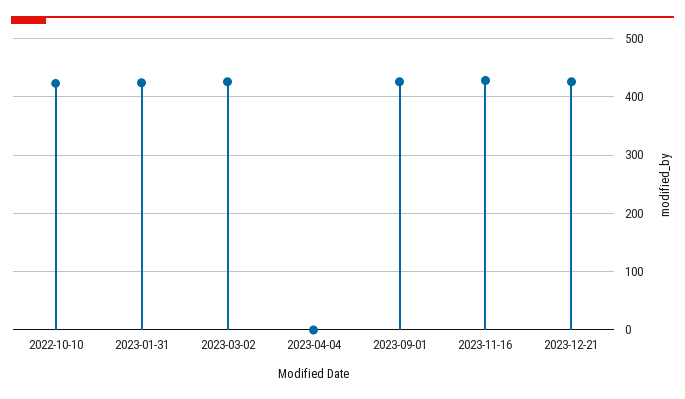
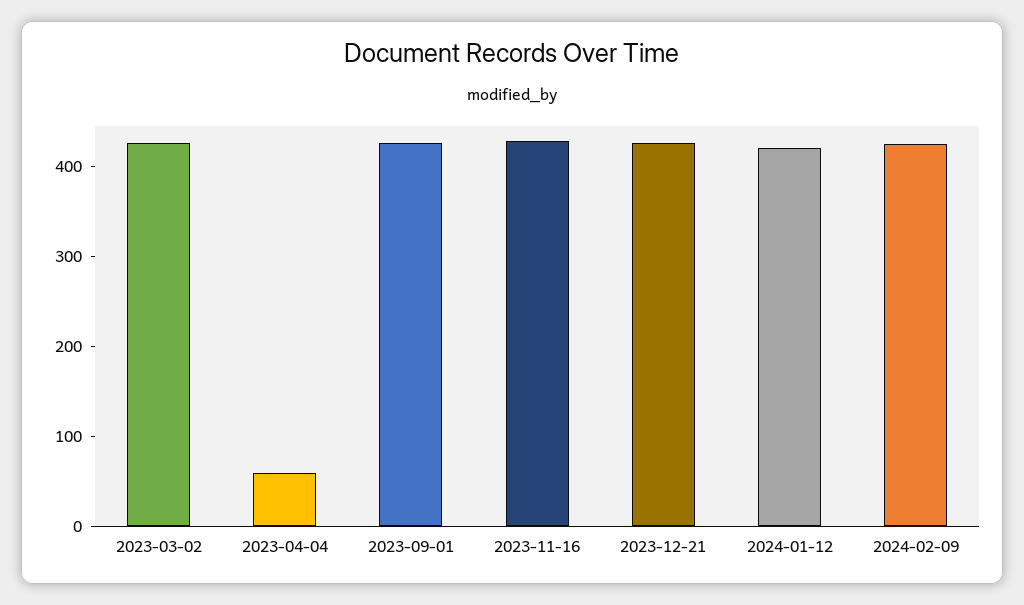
2022-10-10: 420 -> none
2023-01-31: 420 -> none
2023-04-04: 0 -> 60
2024-01-12: none -> 420
2024-02-09: none -> 420

